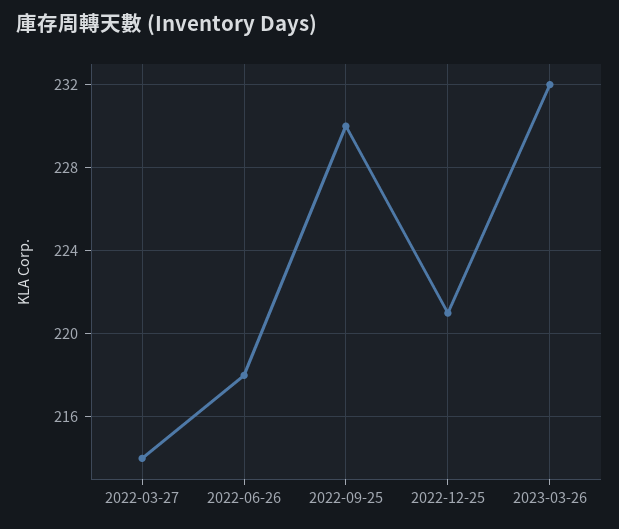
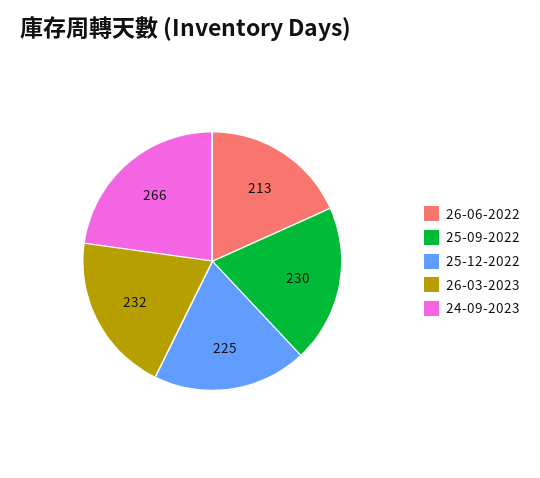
2022-03-27: 214 -> none
2022-06-26: 218 -> 213
2022-12-25: 221 -> 225
24-09-2023: none -> 266

